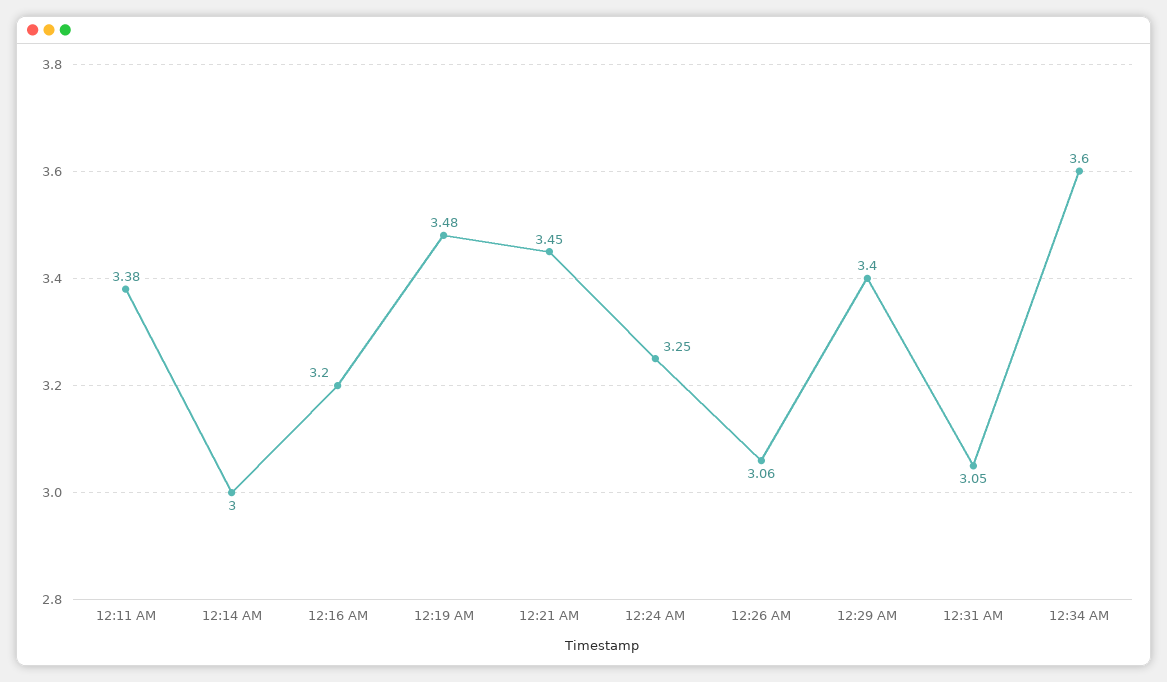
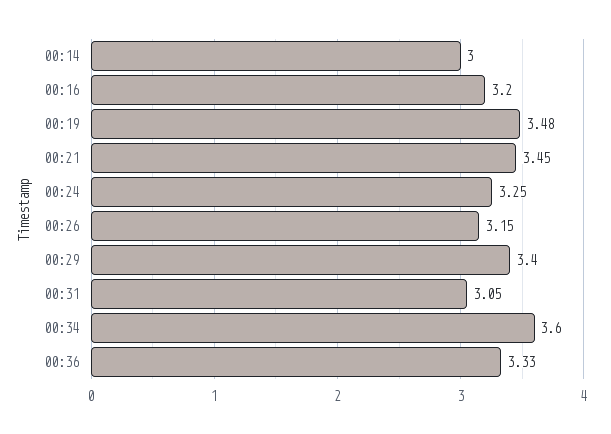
12:11 AM: 3.38 -> none
12:26 AM: 3.06 -> 3.15
00:36: none -> 3.33

